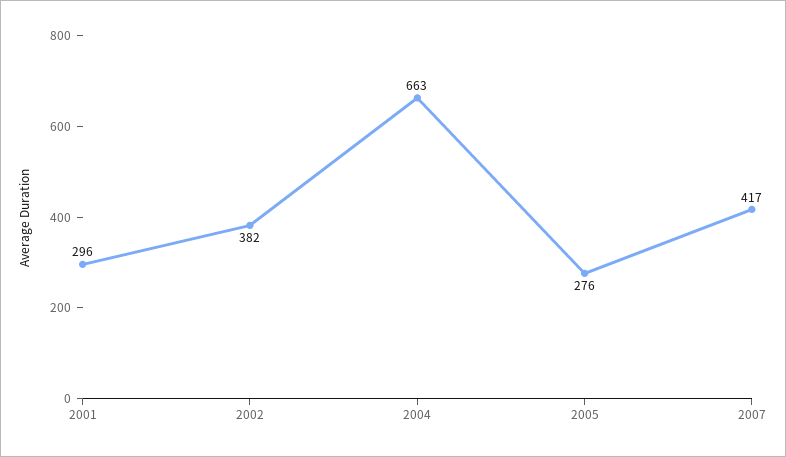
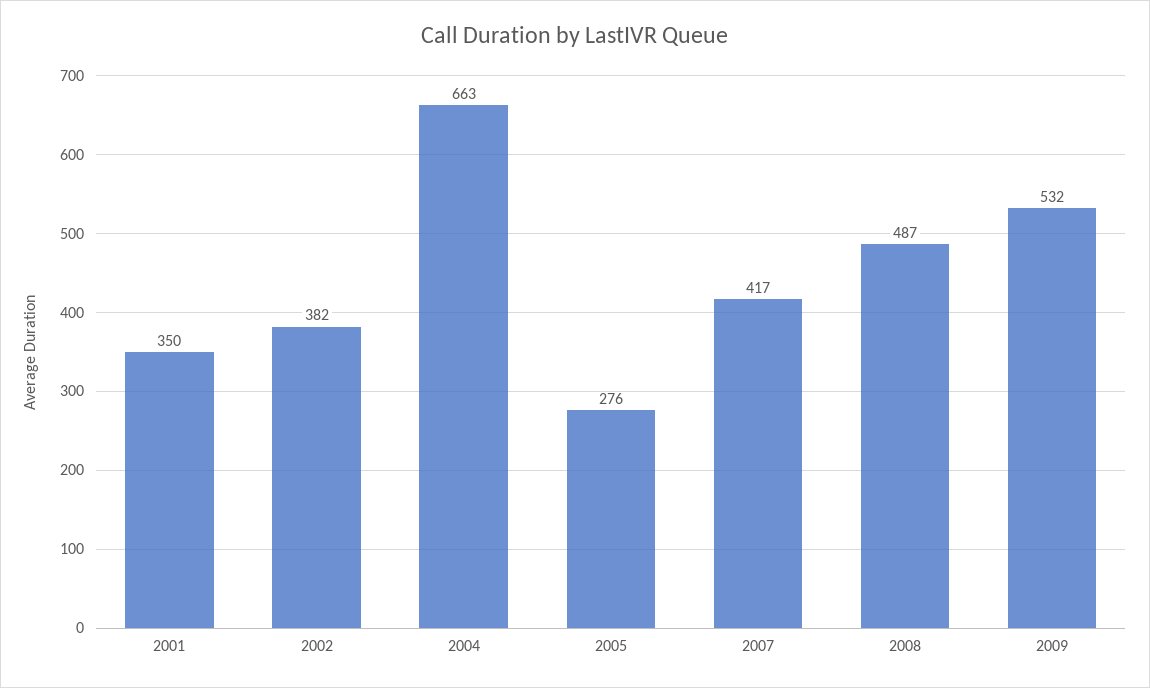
2001: 296 -> 350
2008: none -> 487
2009: none -> 532

